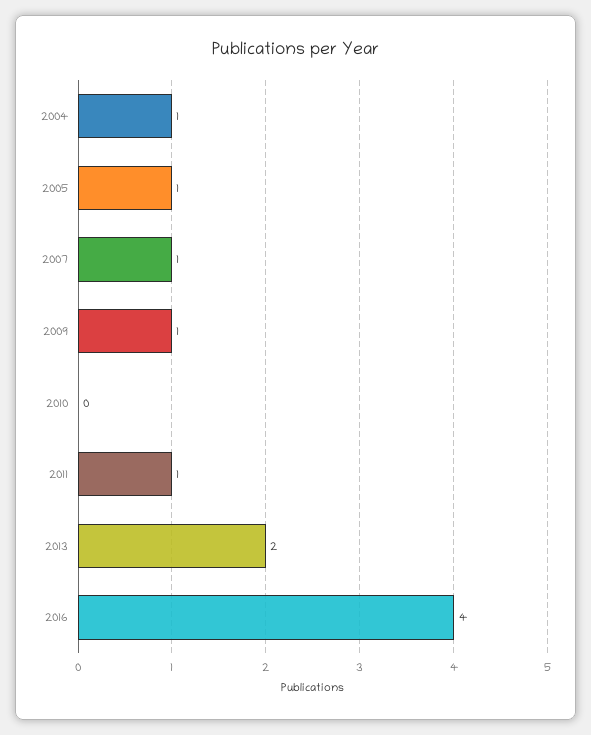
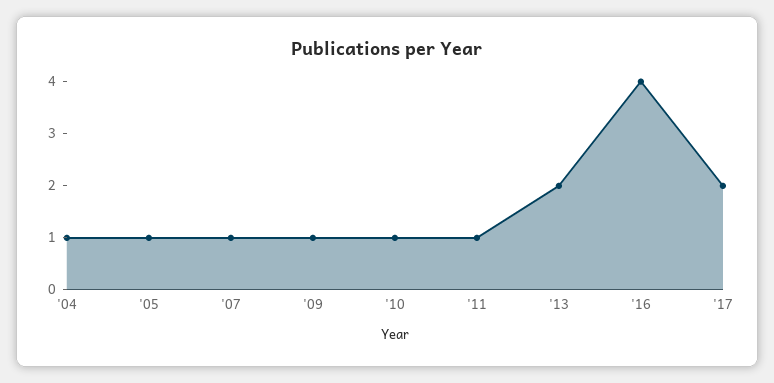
2010: 0 -> 1
'17: none -> 2

